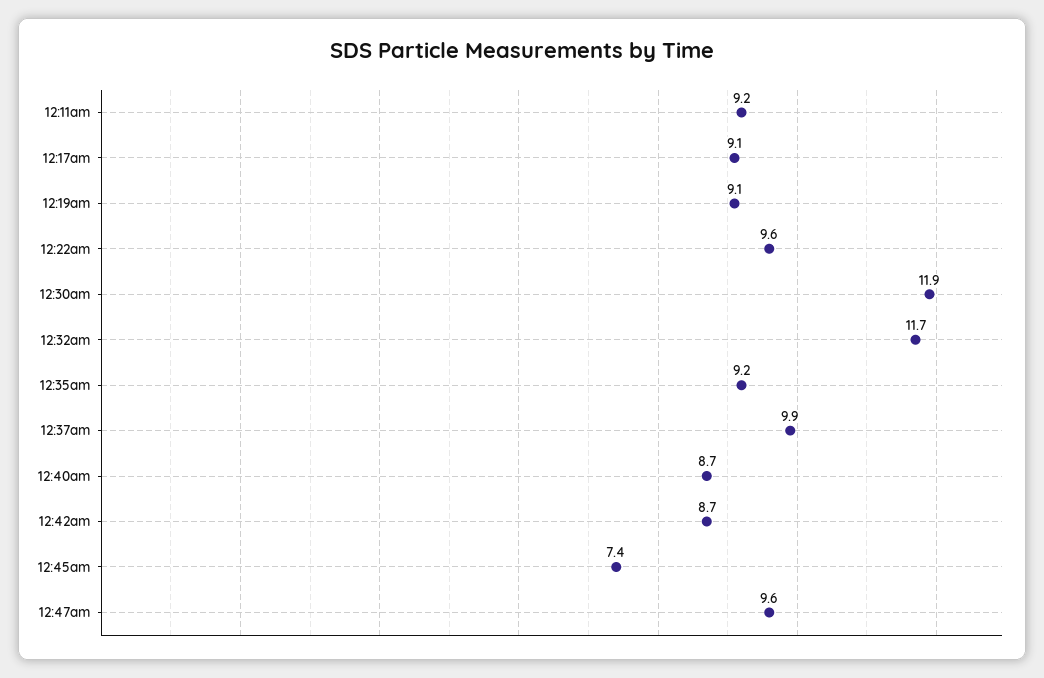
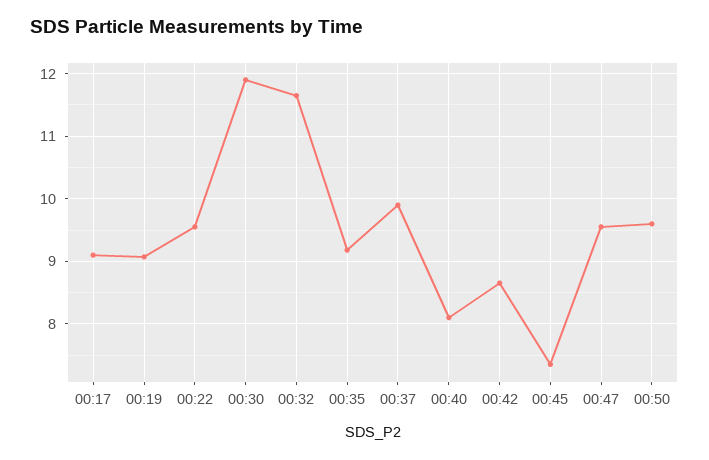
12:11am: 9.2 -> none
12:40am: 8.7 -> 8.1
00:50: none -> 9.6

